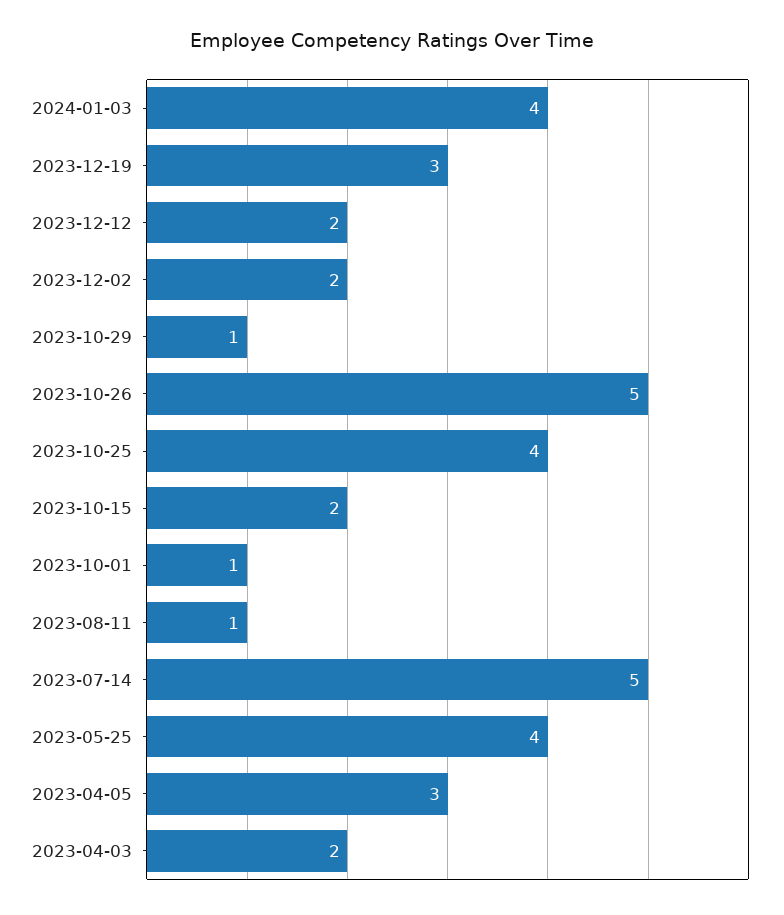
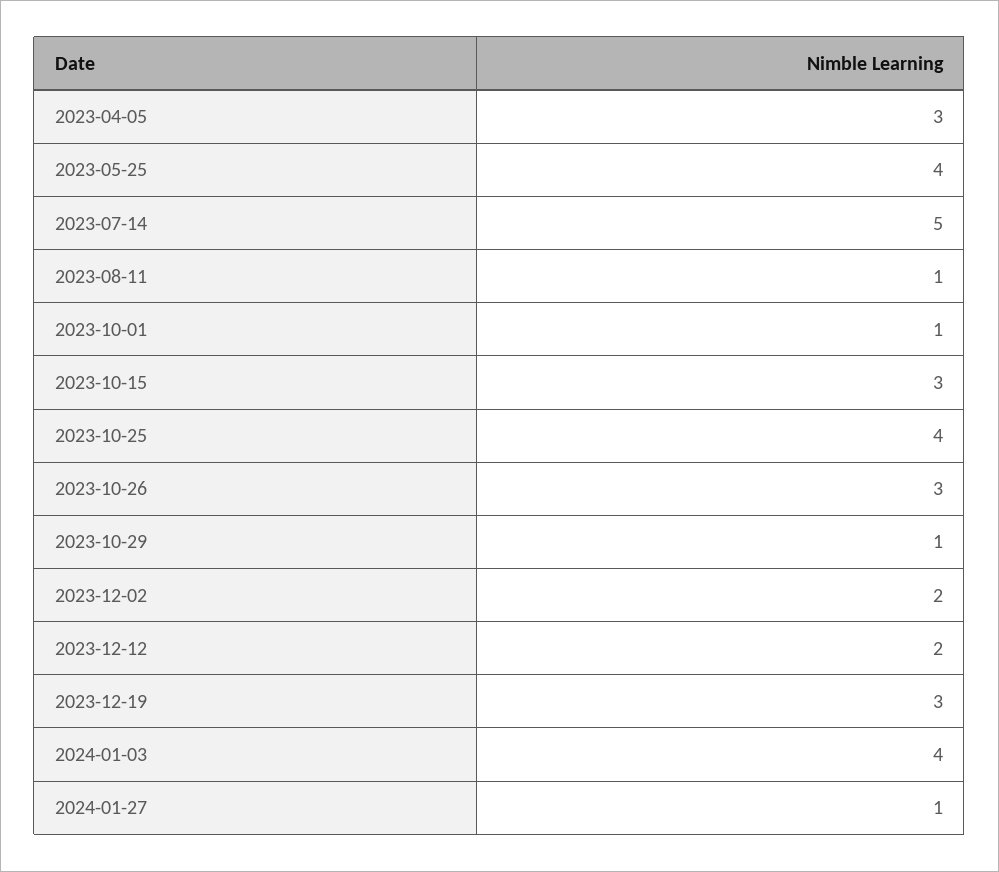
2023-10-26: 5 -> 3
2023-10-15: 2 -> 3
2023-04-03: 2 -> none
2024-01-27: none -> 1

